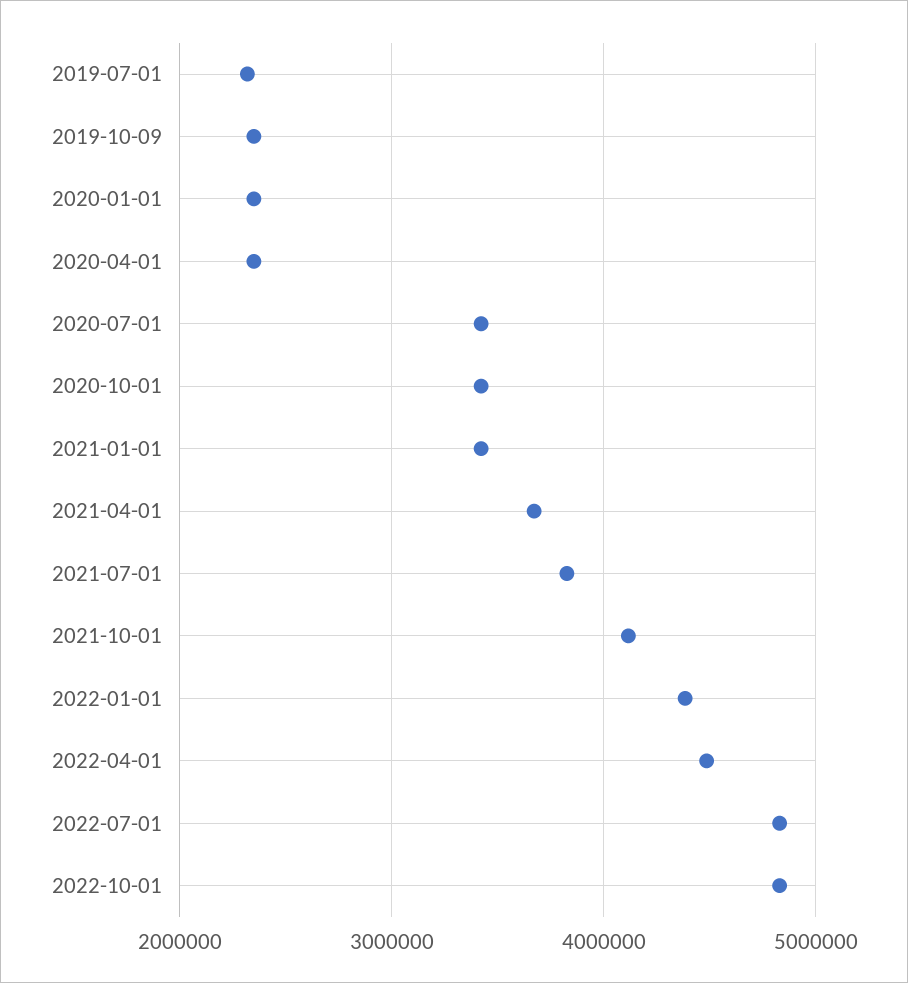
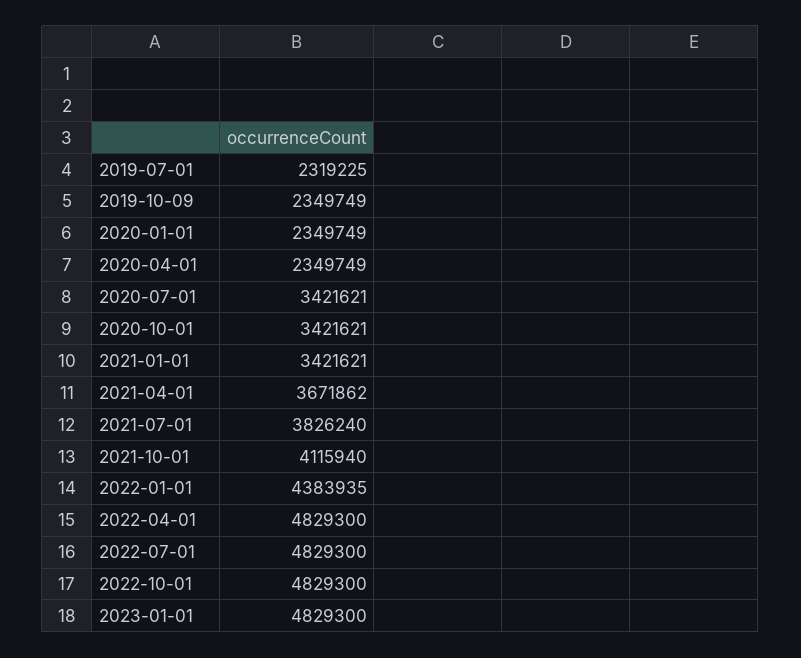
2022-04-01: 4500000 -> 4829300
2023-01-01: none -> 4829300

